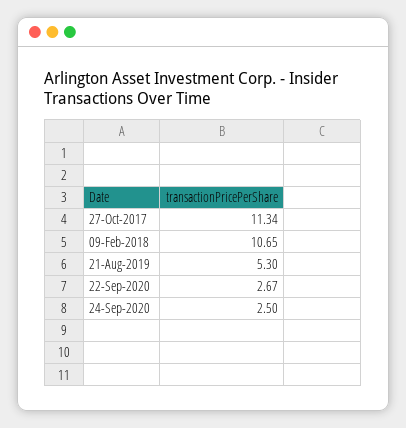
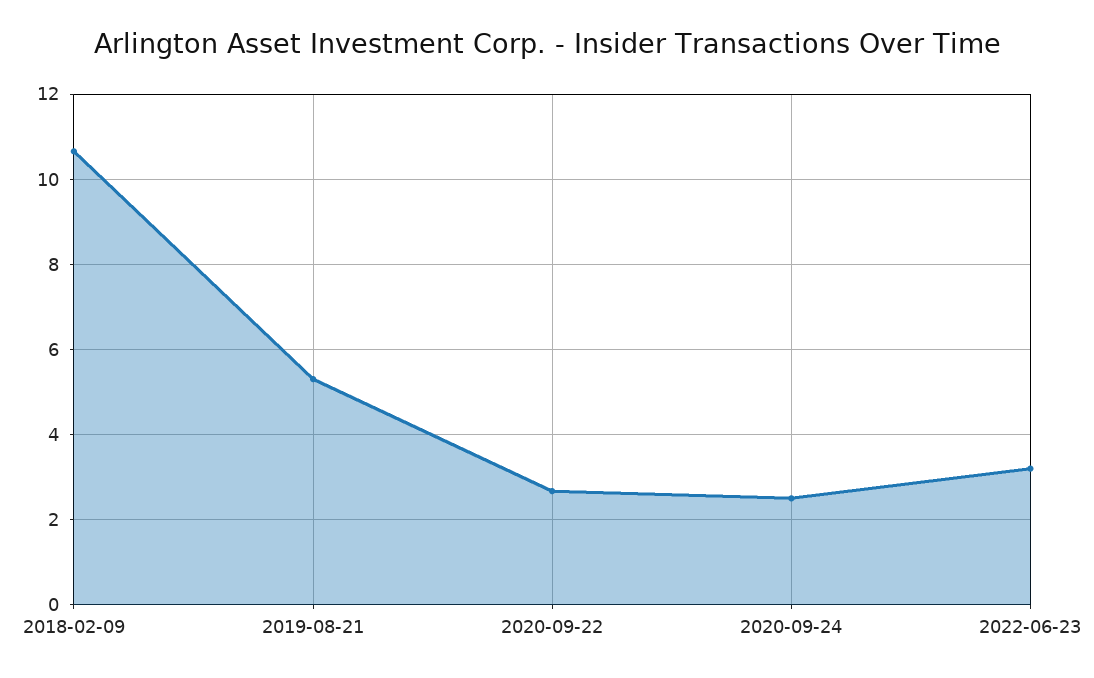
27-Oct-2017: 11.34 -> none
2022-06-23: none -> 3.2

